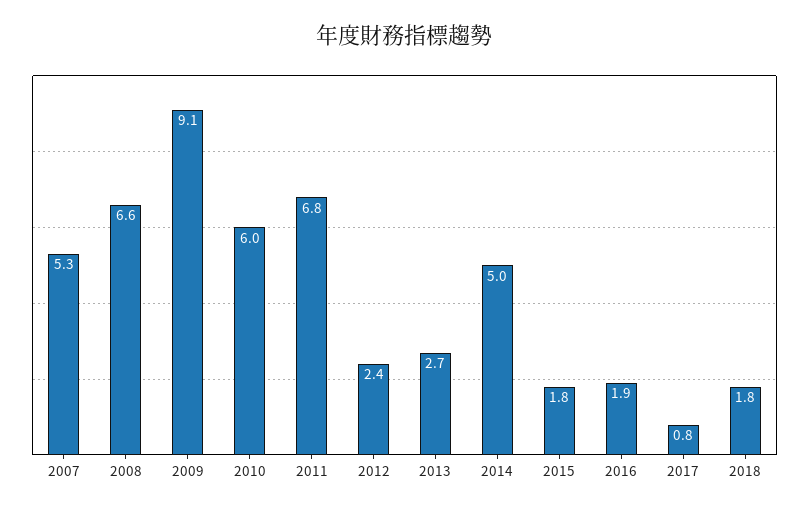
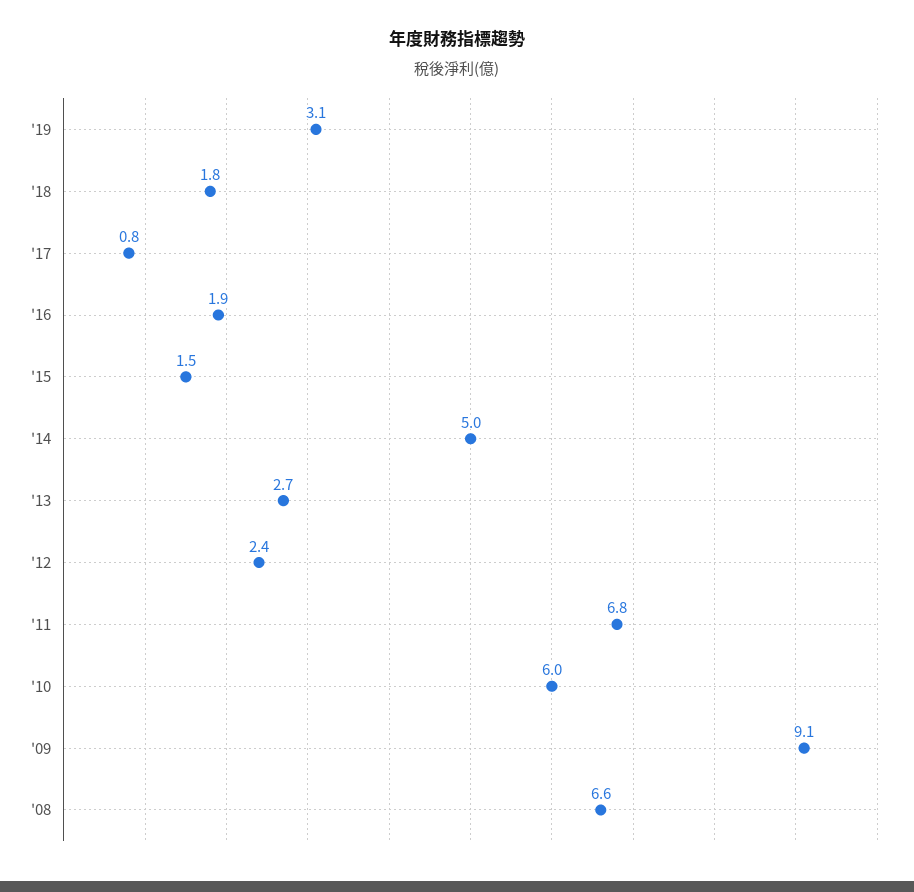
2007: 5.3 -> none
2015: 1.8 -> 1.5
'19: none -> 3.1

